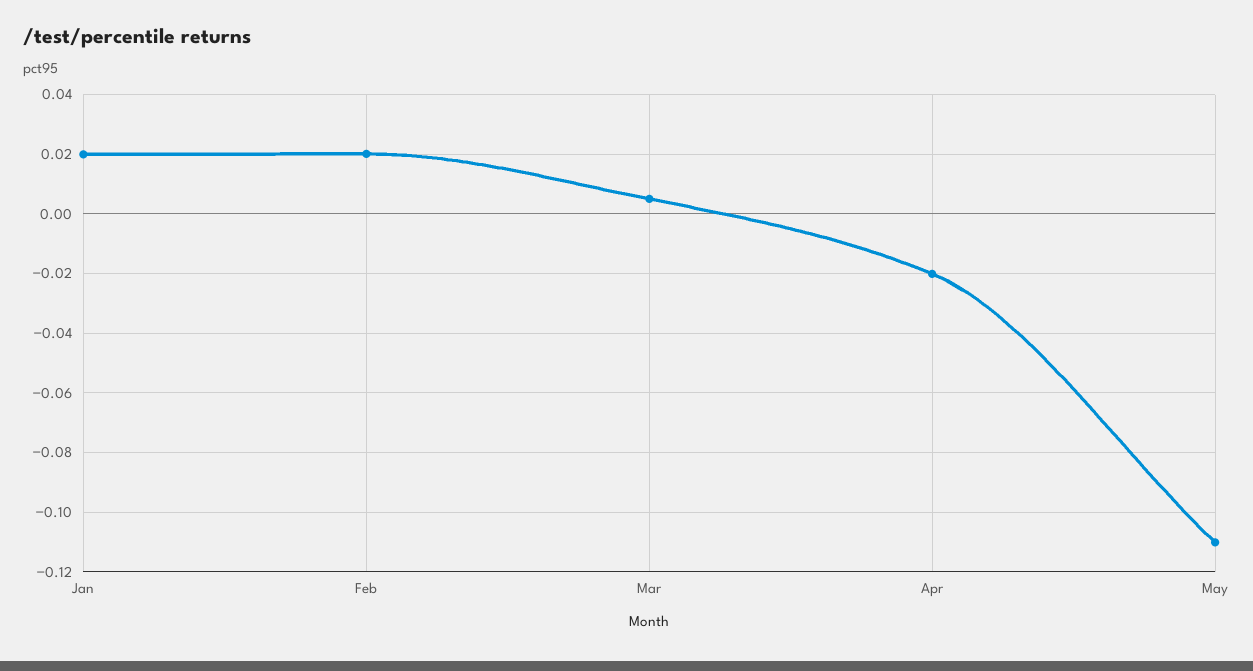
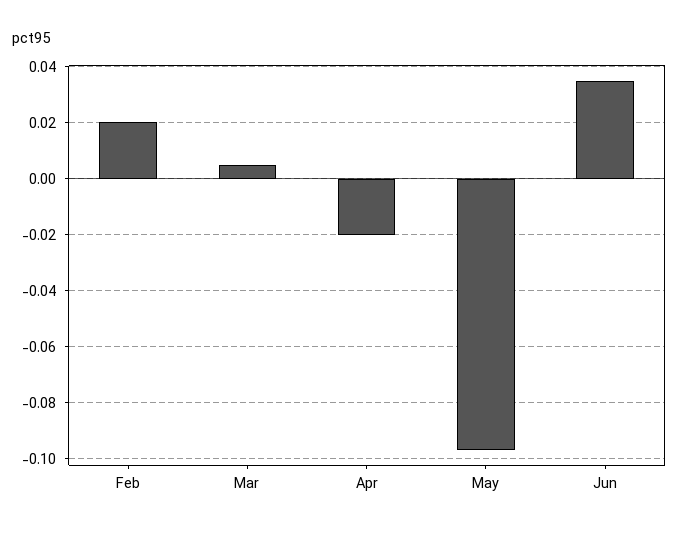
Jan: 0.02 -> none
May: -0.11 -> -0.0975
Jun: none -> 0.035

